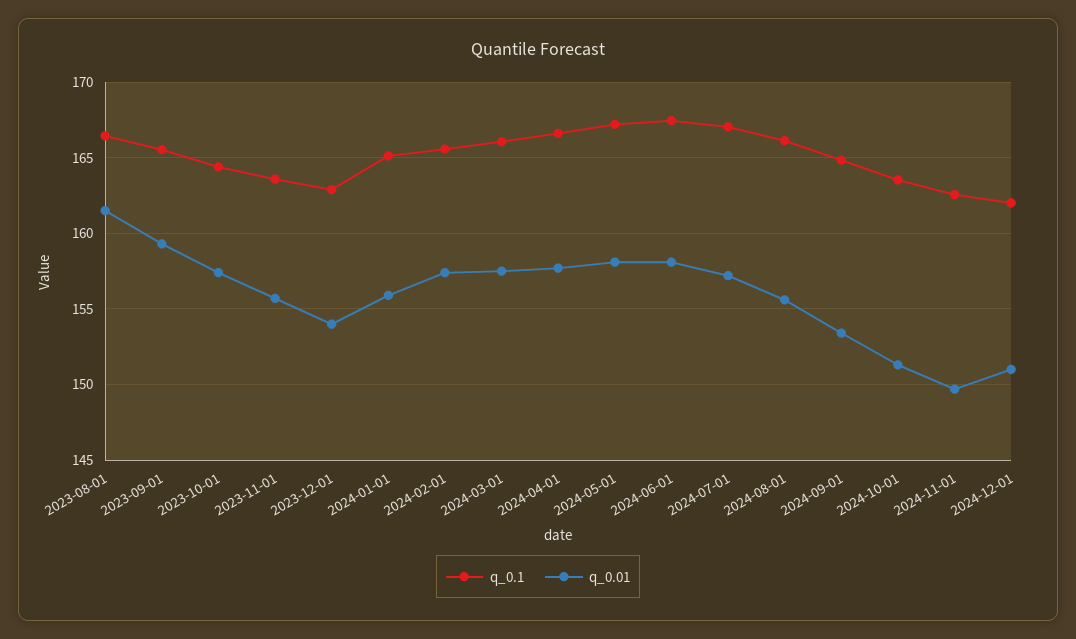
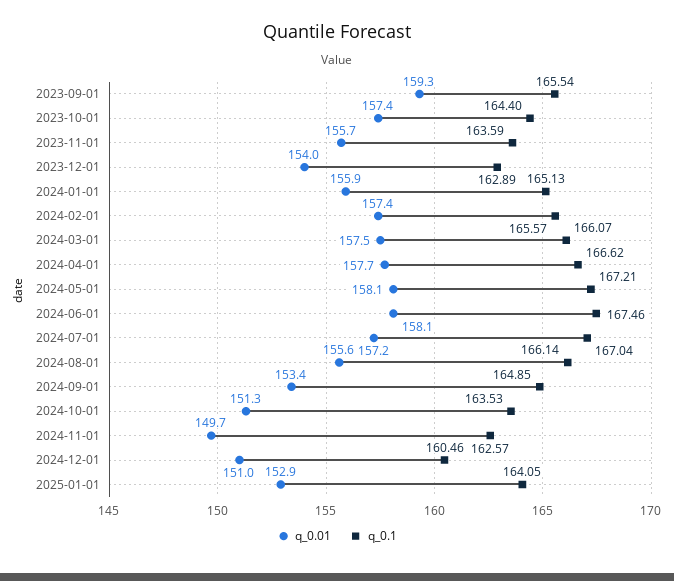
q_0.1, 2023-08-01: 166.5 -> none
q_0.01, 2023-08-01: 161.5 -> none
q_0.1, 2024-12-01: 162 -> 160.46
q_0.01, 2025-01-01: none -> 152.9
q_0.1, 2025-01-01: none -> 164.05

